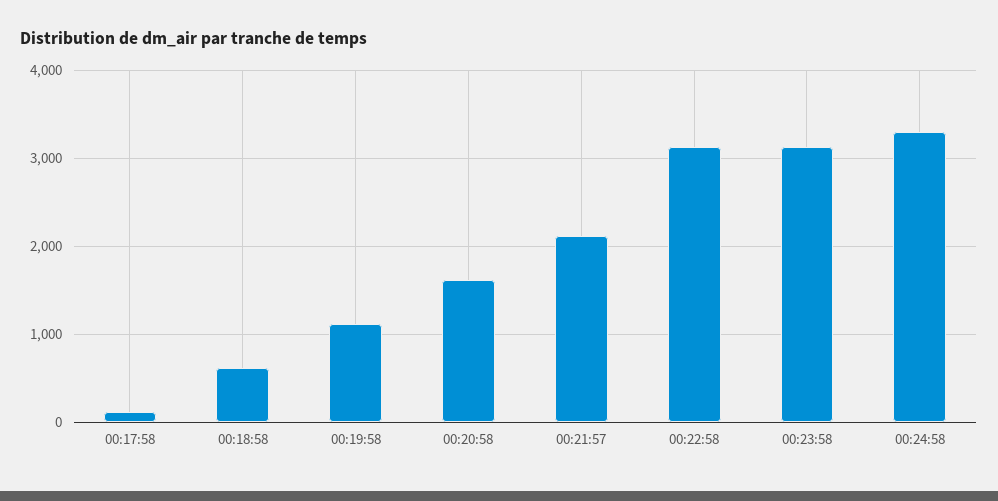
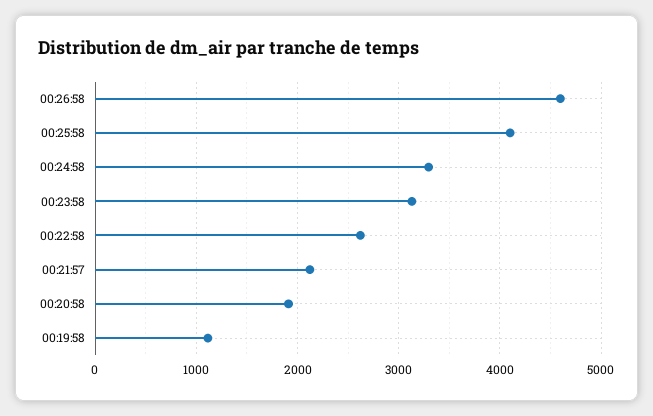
00:17:58: 100 -> none
00:18:58: 600 -> none
00:20:58: 1600 -> 1900
00:22:58: 3100 -> 2600
00:26:58: none -> 4600
00:25:58: none -> 4100

